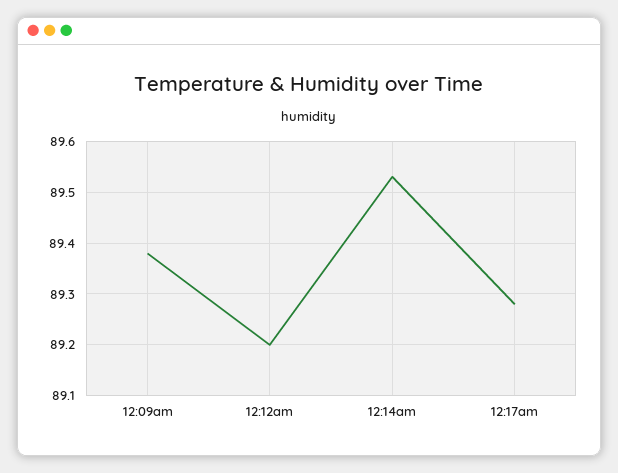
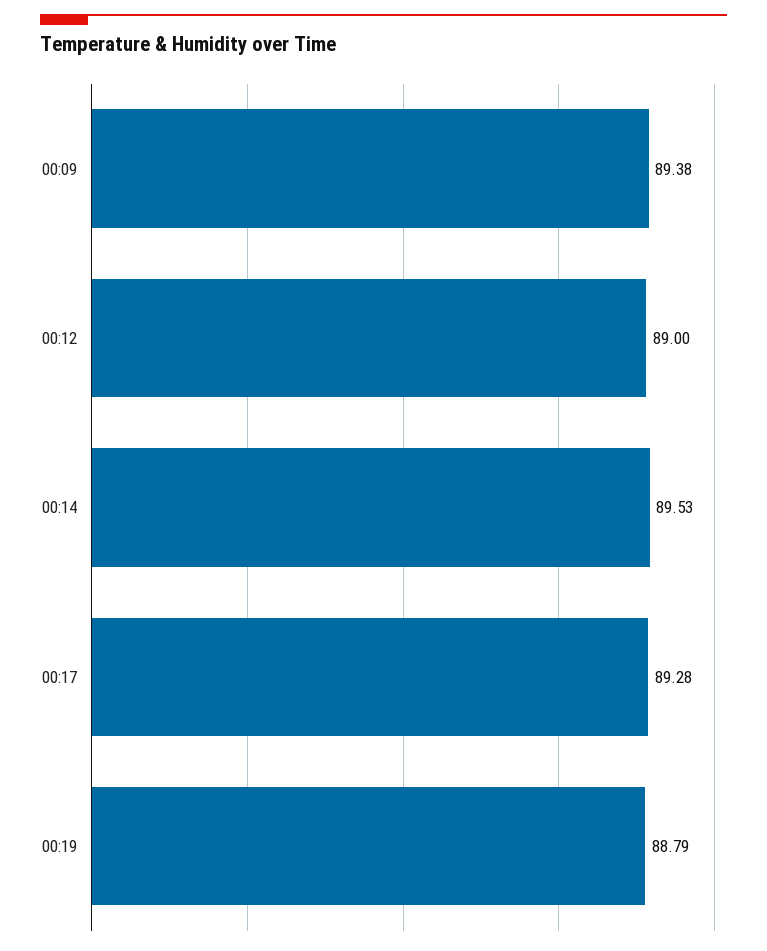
12:12am: 89.2 -> 89
00:19: none -> 88.79

